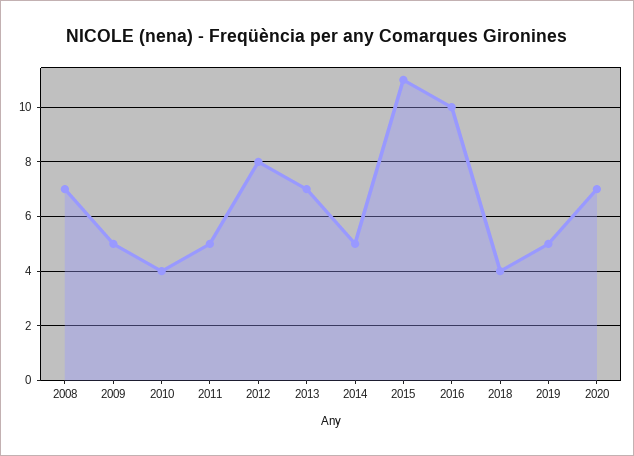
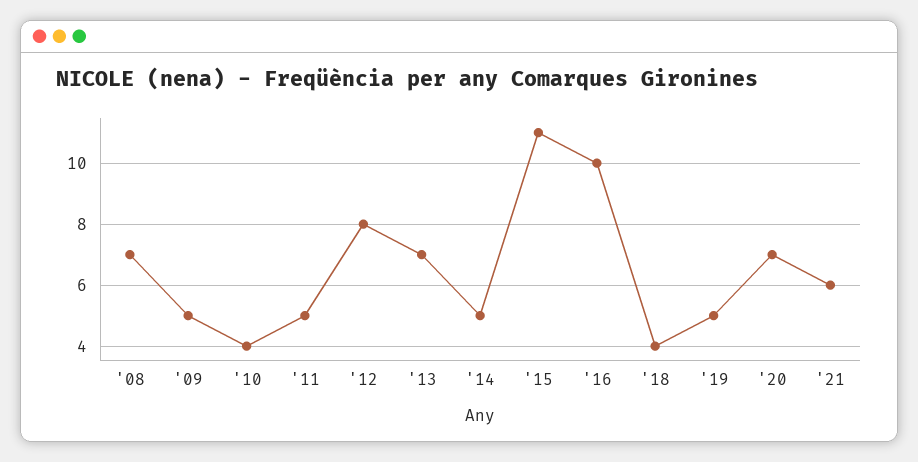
'21: none -> 6

